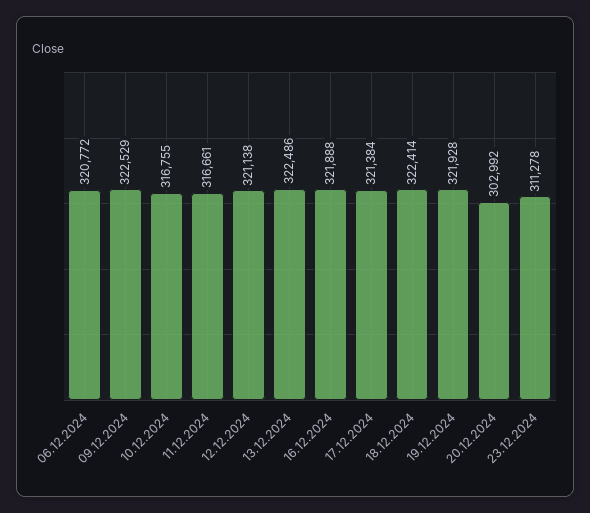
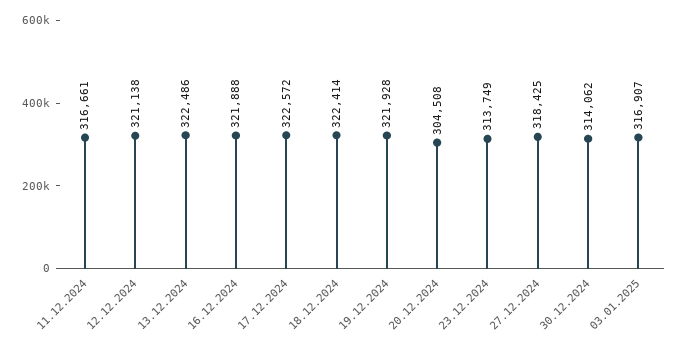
06.12.2024: 320772 -> none
09.12.2024: 322529 -> none
10.12.2024: 316755 -> none
17.12.2024: 321384 -> 322572
20.12.2024: 302992 -> 304508
23.12.2024: 311278 -> 313749
27.12.2024: none -> 318425
30.12.2024: none -> 314062
03.01.2025: none -> 316907

